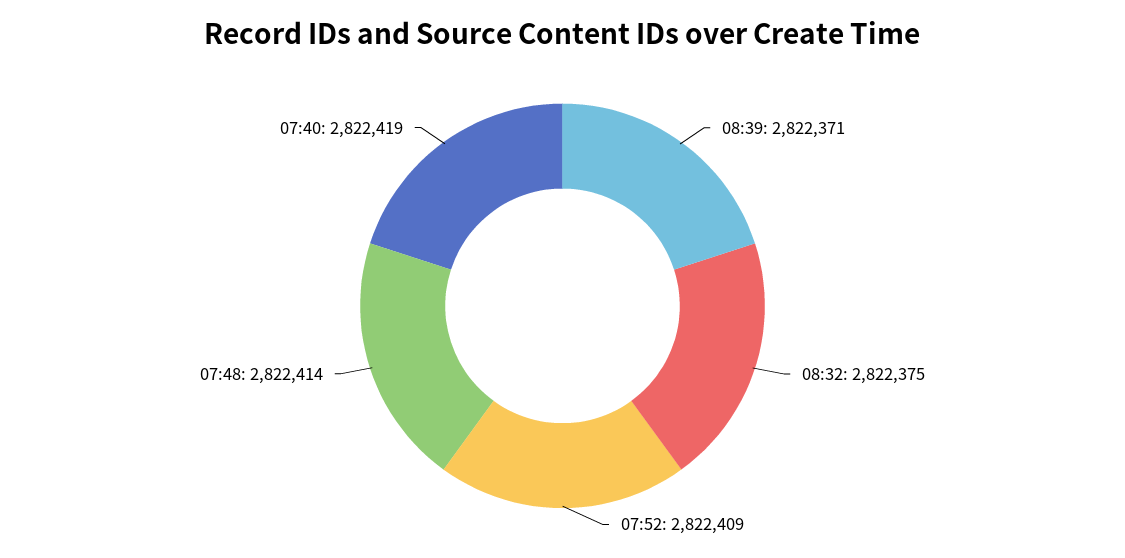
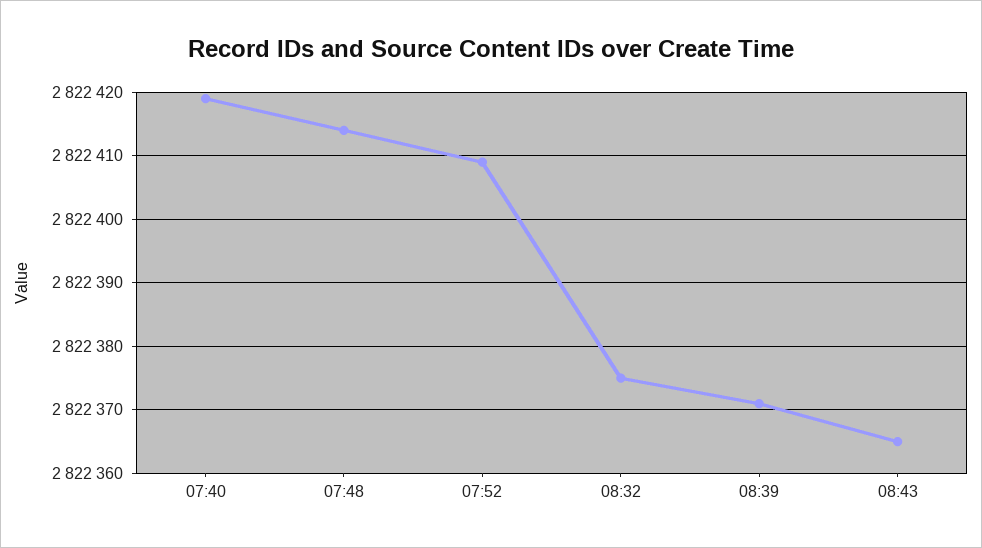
08:43: none -> 2822365

